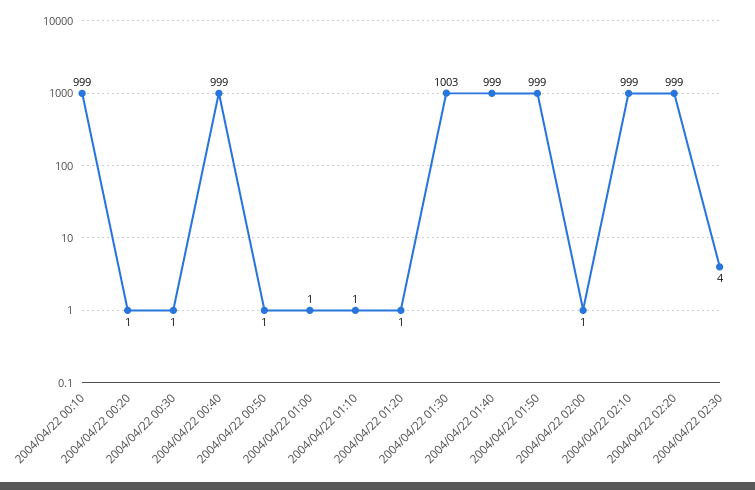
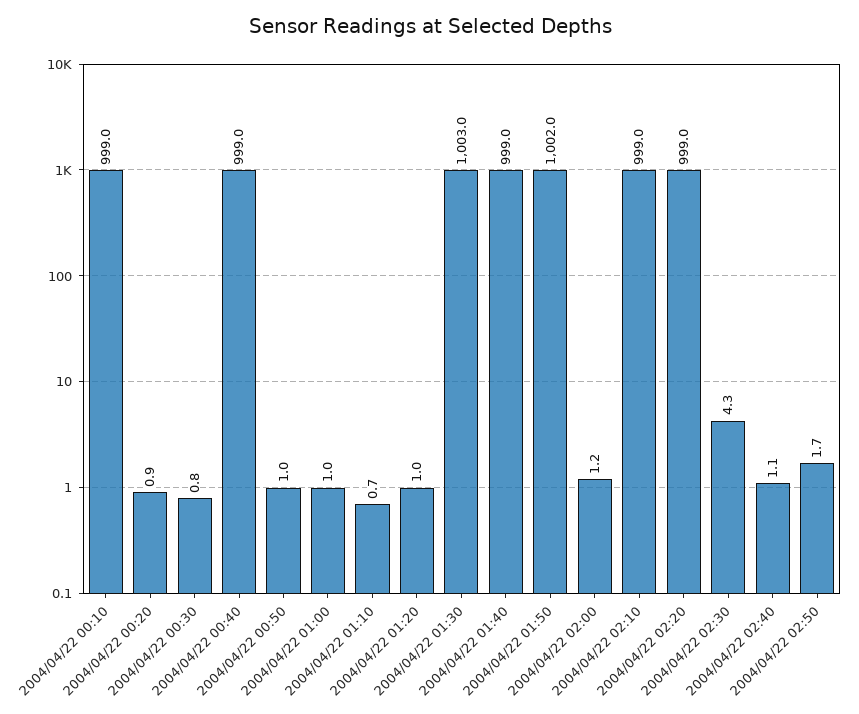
2004/04/22 01:50: 999 -> 1002
2004/04/22 02:40: none -> 1.1
2004/04/22 02:50: none -> 1.7

